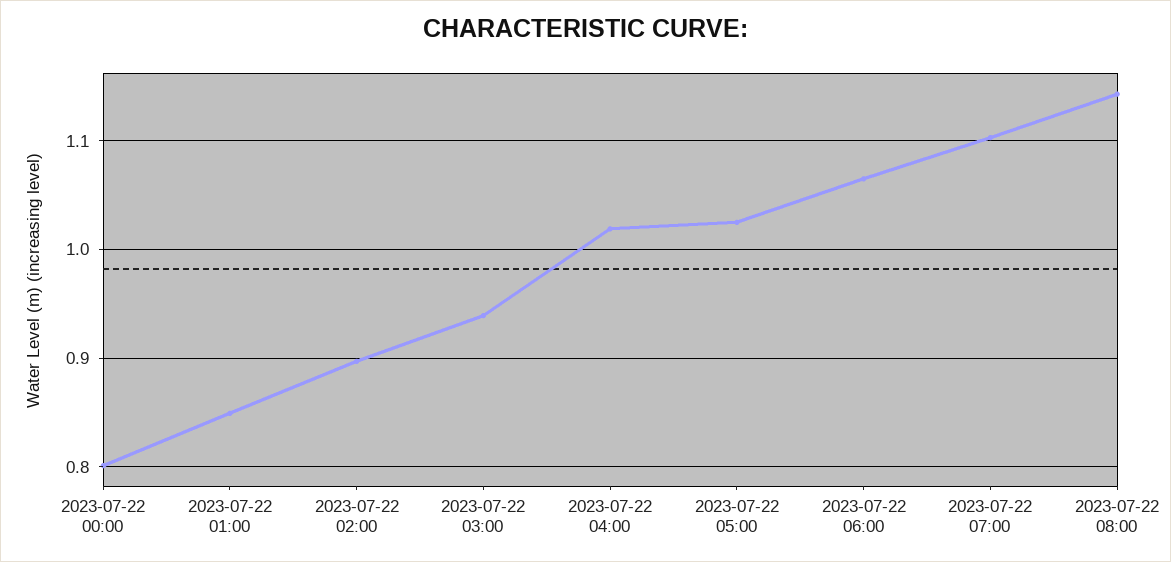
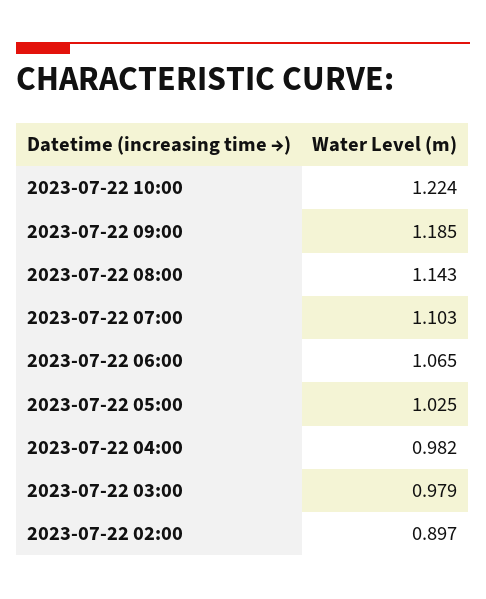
2023-07-22 00:00: 0.8 -> none
2023-07-22 01:00: 0.85 -> none
2023-07-22 03:00: 0.94 -> 0.979
2023-07-22 04:00: 1.02 -> 0.982
2023-07-22 10:00: none -> 1.224
2023-07-22 09:00: none -> 1.185

